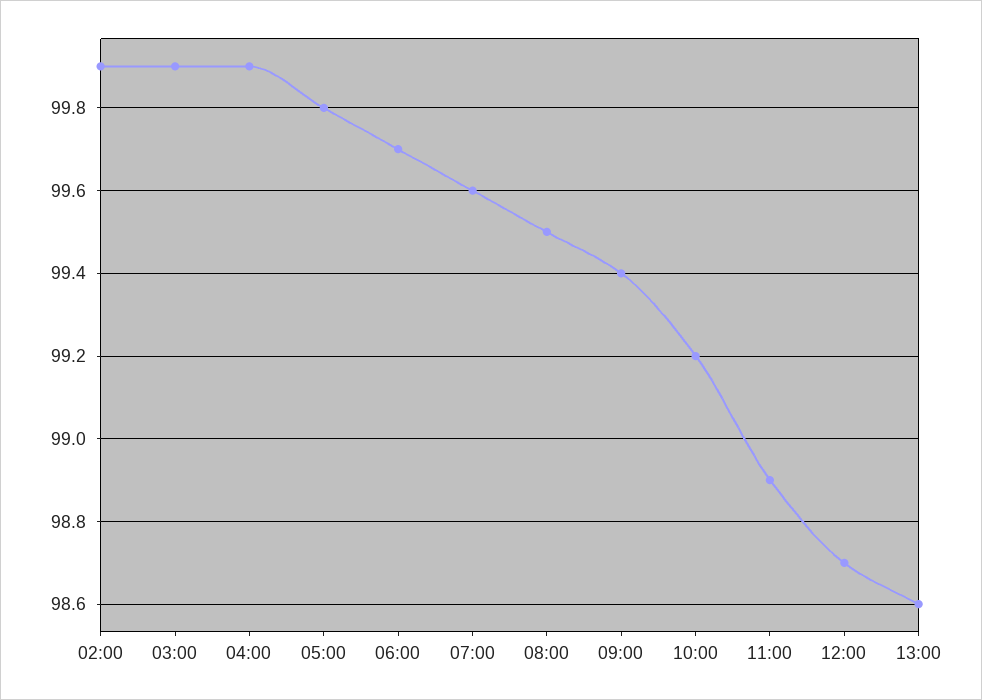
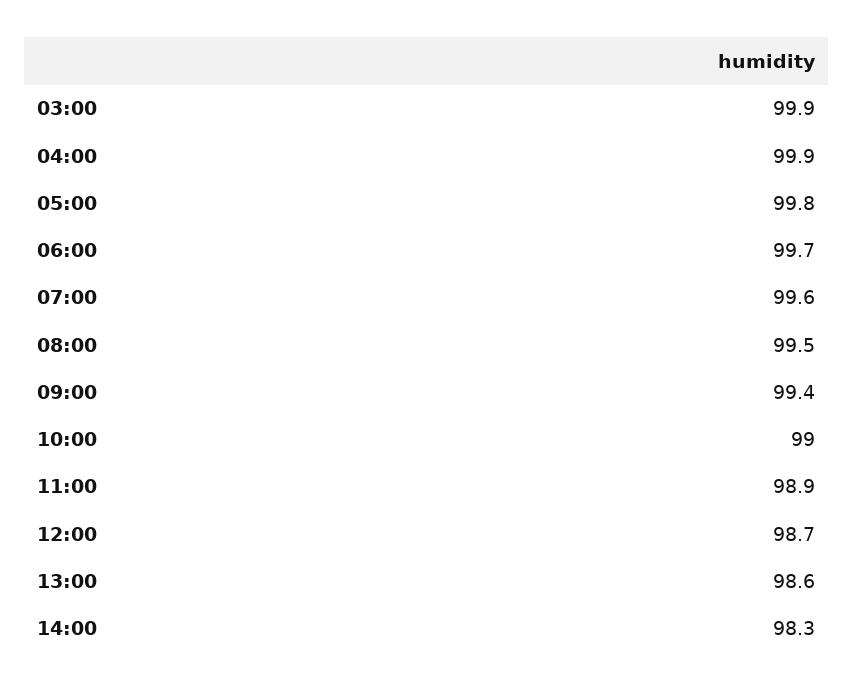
02:00: 99.9 -> none
10:00: 99.2 -> 99
14:00: none -> 98.3

